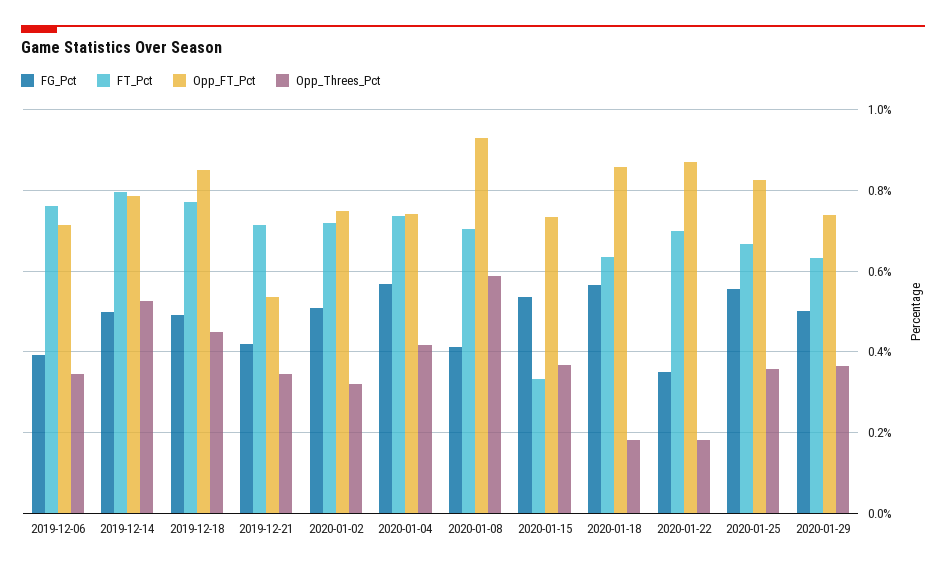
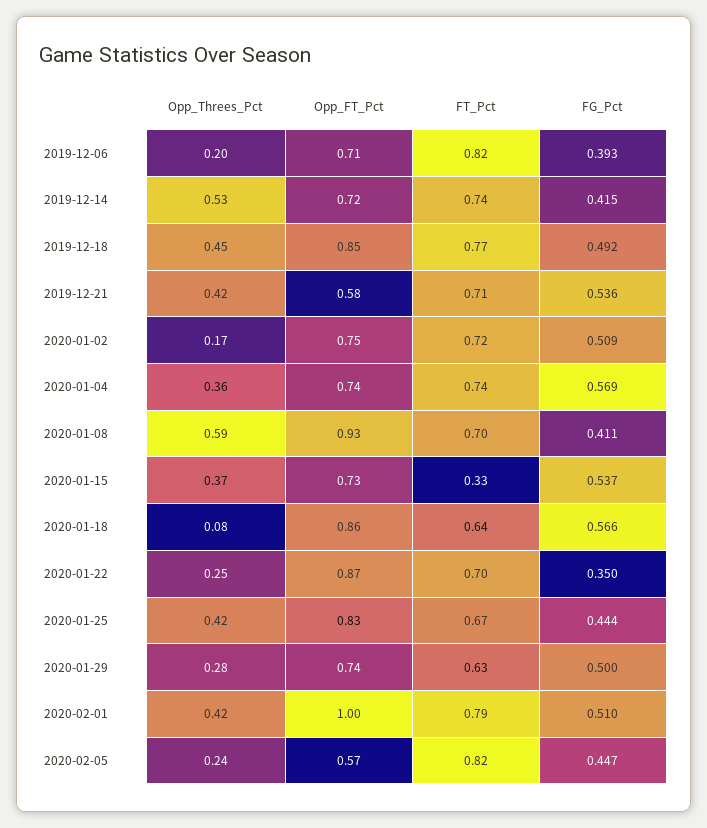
FT_Pct, 2019-12-06: 0.76 -> 0.82
Opp_Threes_Pct, 2019-12-06: 0.34 -> 0.2
FG_Pct, 2019-12-14: 0.5 -> 0.415
FT_Pct, 2019-12-14: 0.8 -> 0.74
Opp_FT_Pct, 2019-12-14: 0.78 -> 0.72
FG_Pct, 2019-12-21: 0.42 -> 0.536
Opp_FT_Pct, 2019-12-21: 0.54 -> 0.58
Opp_Threes_Pct, 2019-12-21: 0.34 -> 0.42
Opp_Threes_Pct, 2020-01-02: 0.32 -> 0.17
Opp_Threes_Pct, 2020-01-04: 0.42 -> 0.36
Opp_Threes_Pct, 2020-01-18: 0.18 -> 0.08
Opp_Threes_Pct, 2020-01-22: 0.18 -> 0.25
FG_Pct, 2020-01-25: 0.56 -> 0.444
Opp_Threes_Pct, 2020-01-25: 0.36 -> 0.42
Opp_Threes_Pct, 2020-01-29: 0.36 -> 0.28
Opp_Threes_Pct, 2020-02-01: none -> 0.42
Opp_FT_Pct, 2020-02-01: none -> 1
FT_Pct, 2020-02-01: none -> 0.79
FG_Pct, 2020-02-01: none -> 0.51
Opp_Threes_Pct, 2020-02-05: none -> 0.24
Opp_FT_Pct, 2020-02-05: none -> 0.57
FT_Pct, 2020-02-05: none -> 0.82
FG_Pct, 2020-02-05: none -> 0.447

